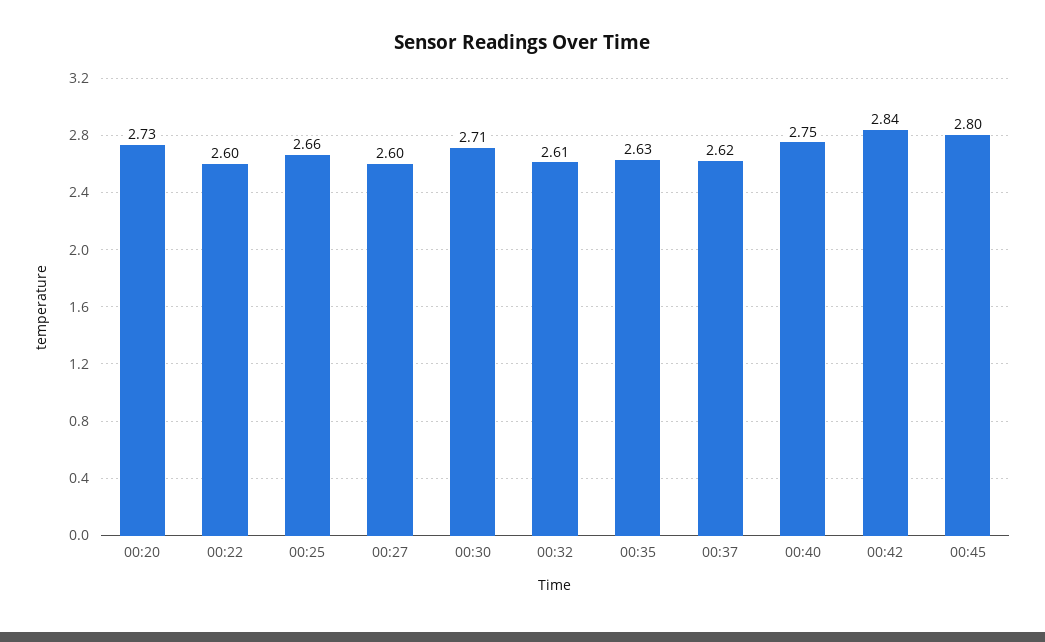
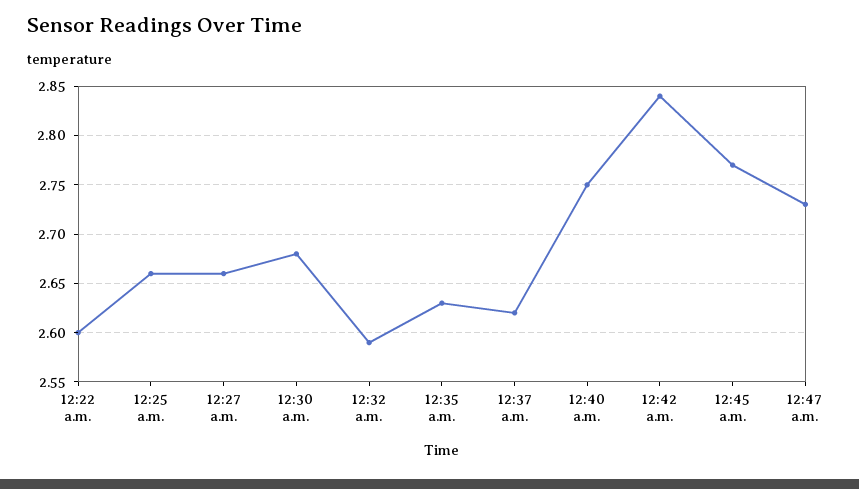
00:20: 2.73 -> none
00:27: 2.6 -> 2.66
00:30: 2.71 -> 2.68
00:32: 2.61 -> 2.59
00:45: 2.8 -> 2.77
12:47 a.m.: none -> 2.73

